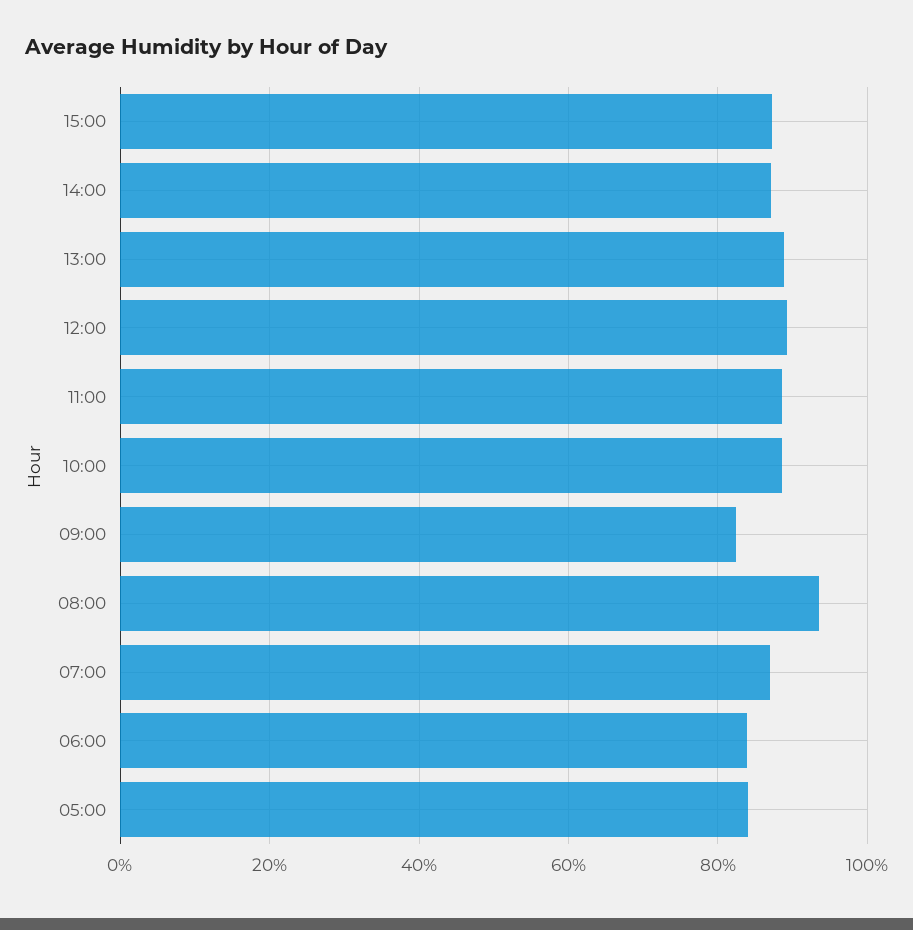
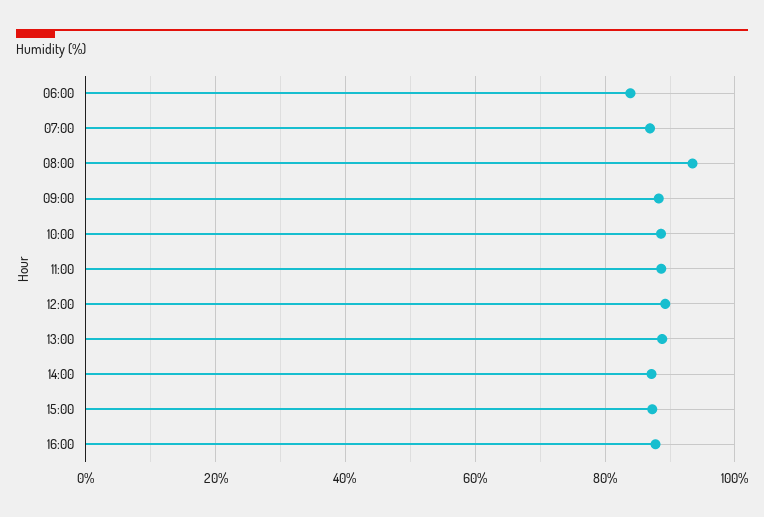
09:00: 82 -> 88
05:00: 84 -> none
16:00: none -> 88

